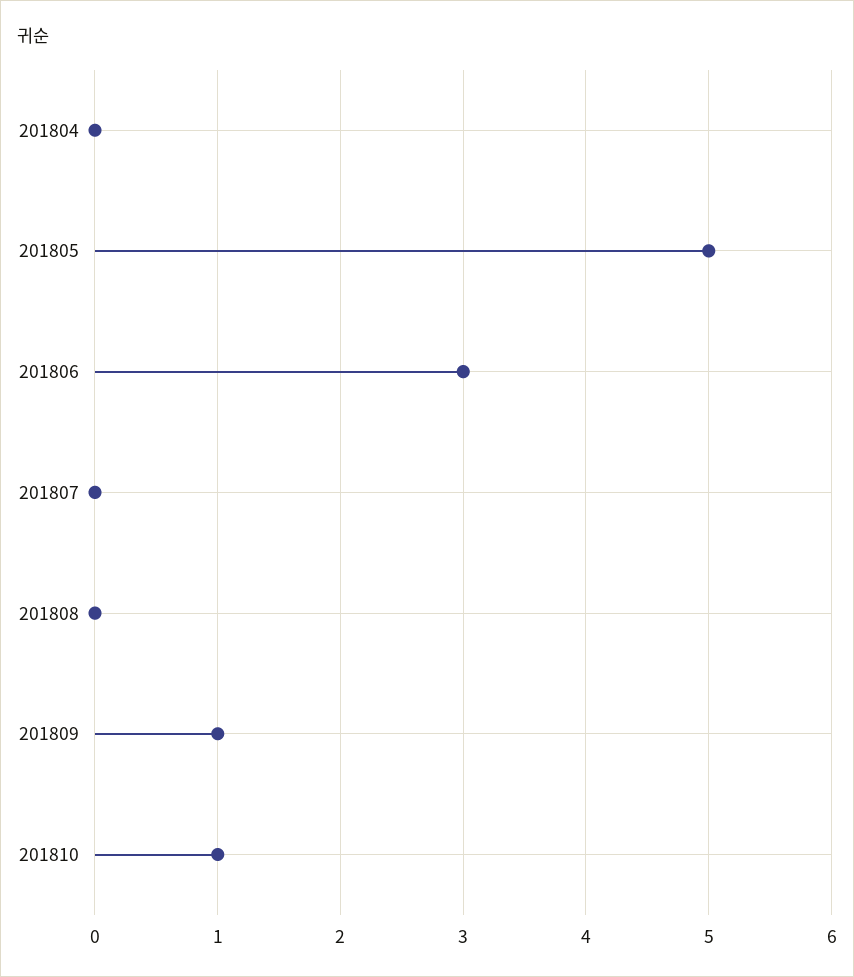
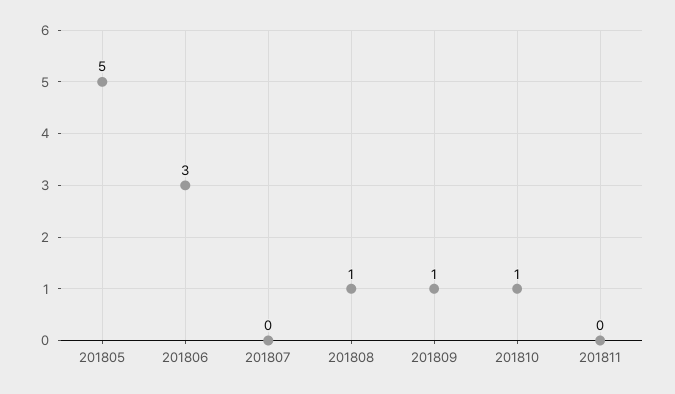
201804: 0 -> none
201808: 0 -> 1
201811: none -> 0

